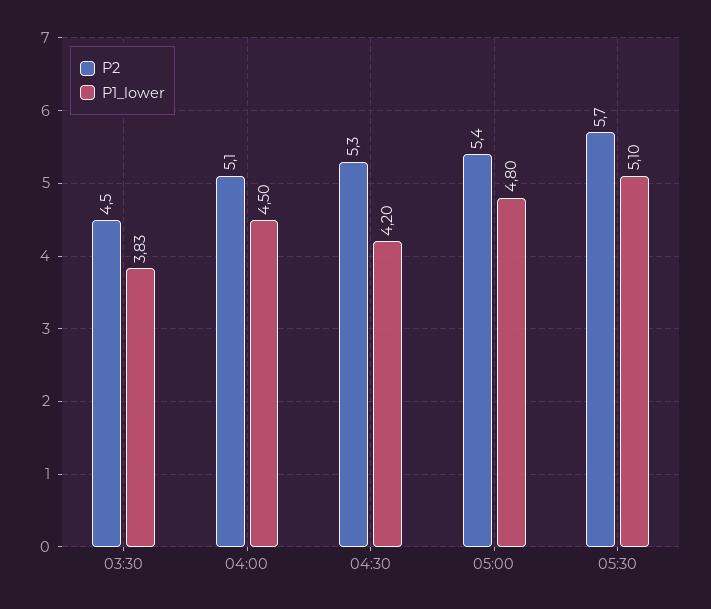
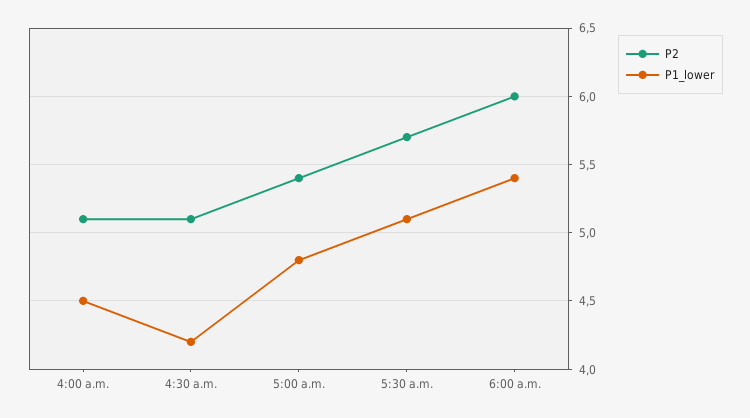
P2, 03:30: 4.5 -> none
P1_lower, 03:30: 3.83 -> none
P2, 04:30: 5.3 -> 5.1
P2, 6:00 a.m.: none -> 6
P1_lower, 6:00 a.m.: none -> 5.4

